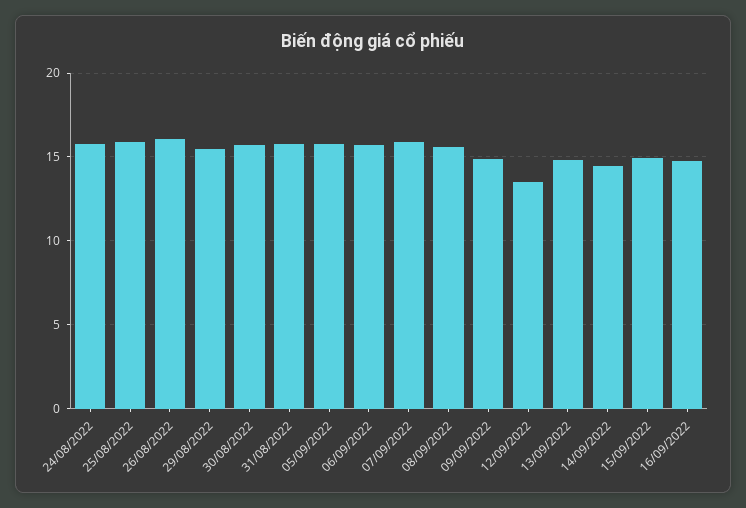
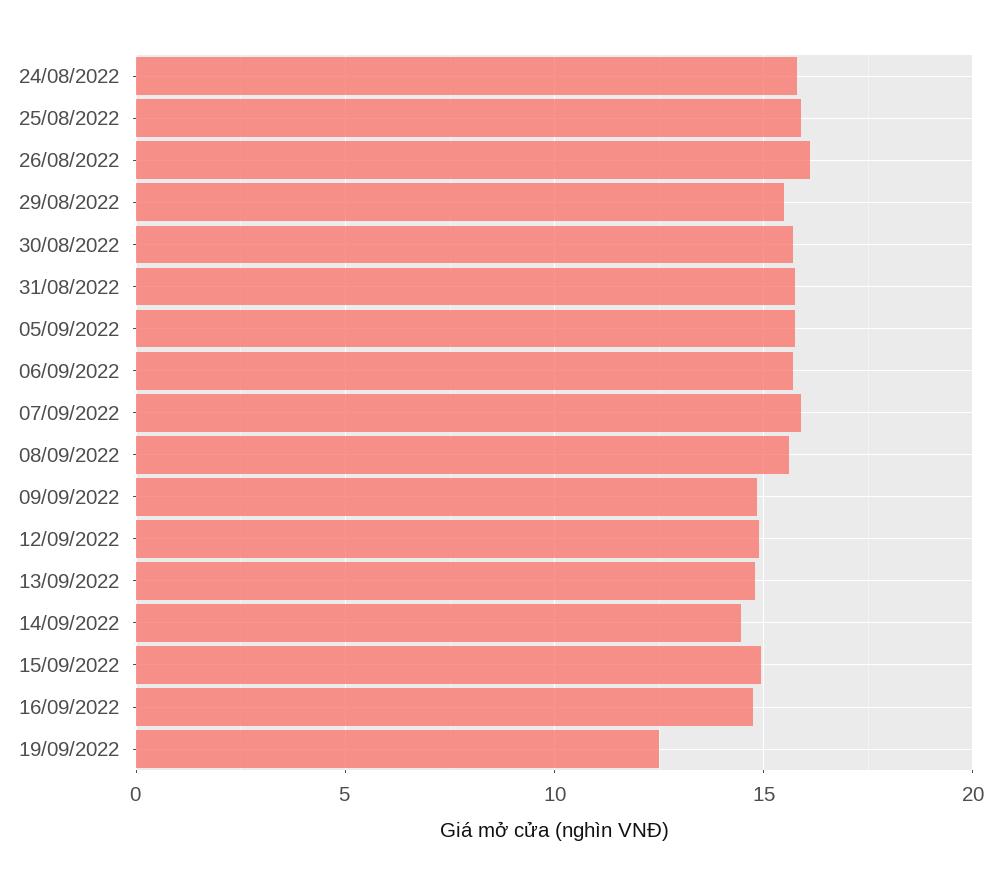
12/09/2022: 13.5 -> 15
19/09/2022: none -> 12.5

